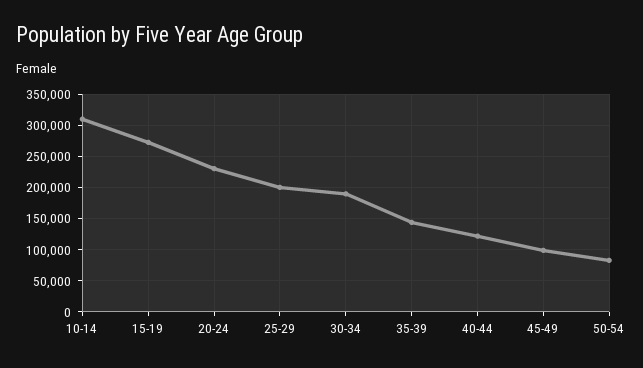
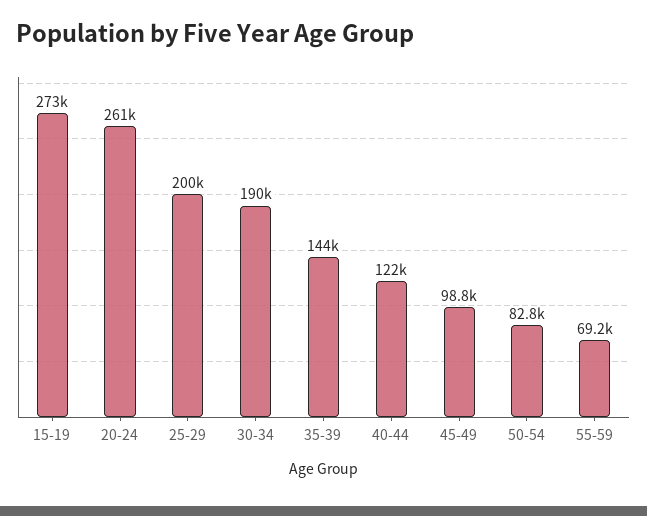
10-14: 310000 -> none
20-24: 230000 -> 261000
55-59: none -> 69200

